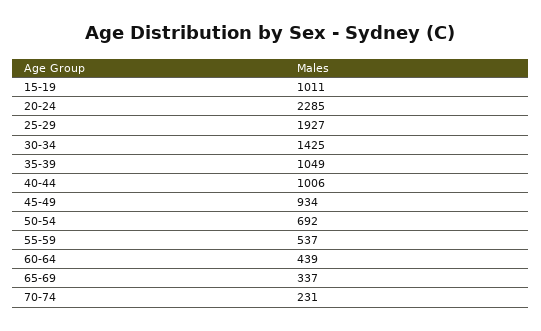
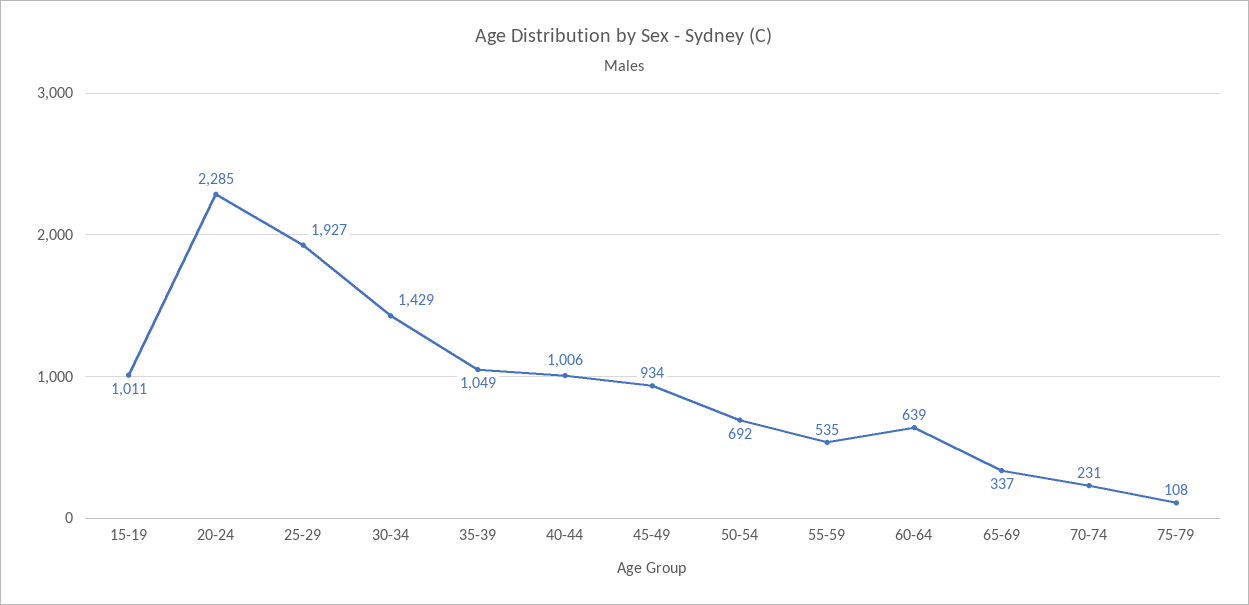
30-34: 1425 -> 1429
55-59: 537 -> 535
60-64: 439 -> 639
75-79: none -> 108

